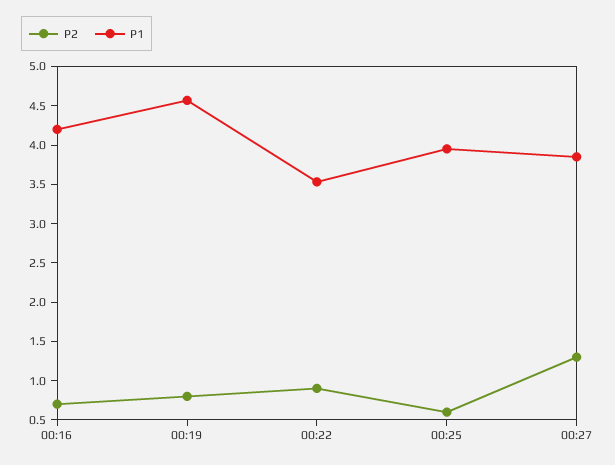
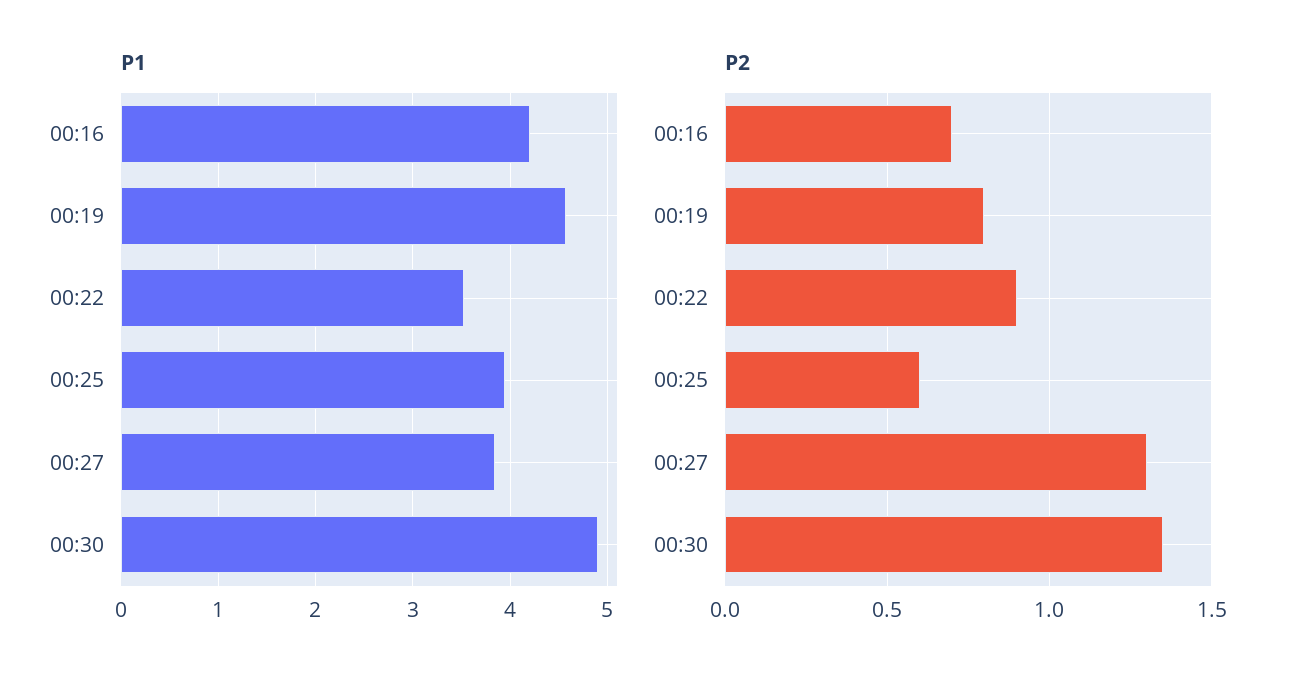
P1, 00:30: none -> 4.9
P2, 00:30: none -> 1.35

